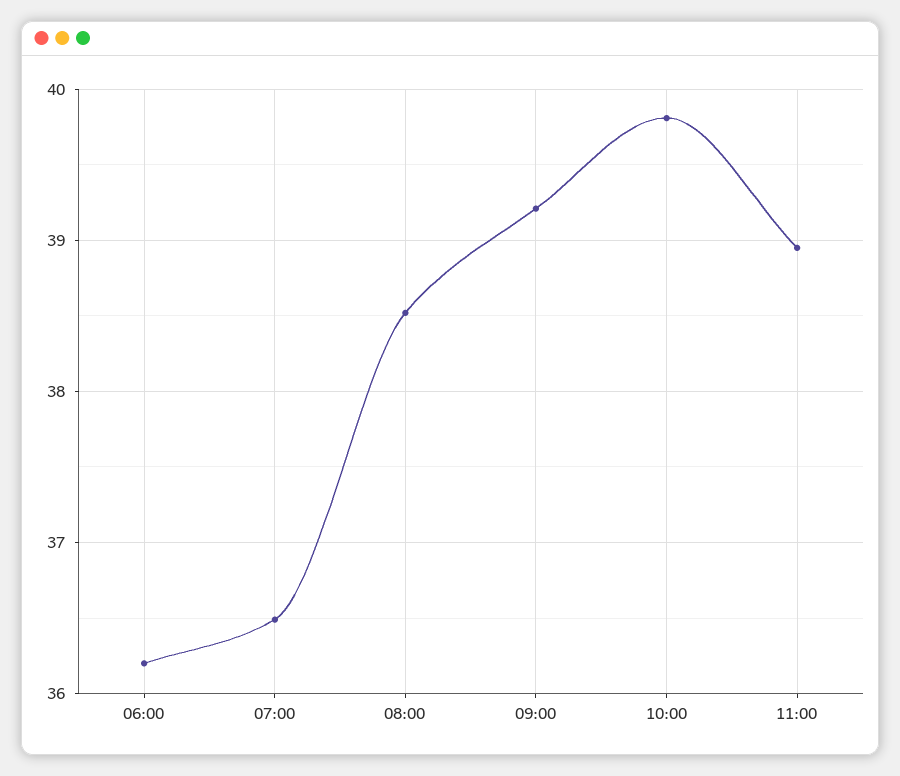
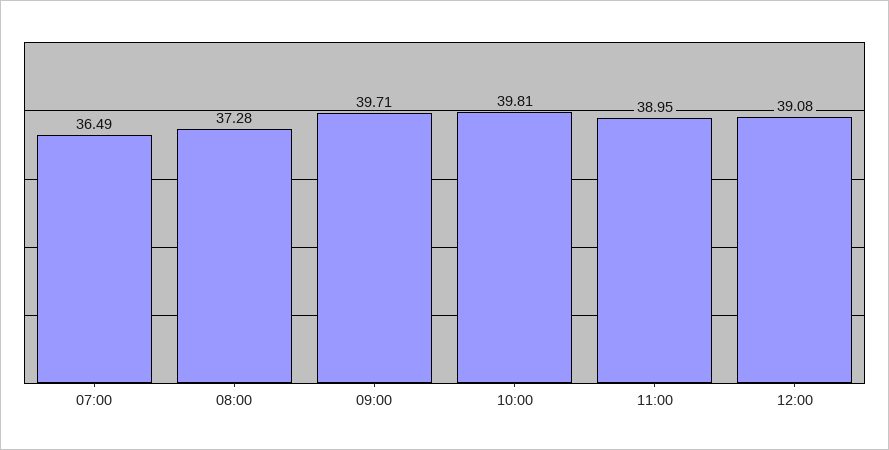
06:00: 36.2 -> none
08:00: 38.5 -> 37.28
09:00: 39.2 -> 39.71
12:00: none -> 39.08

